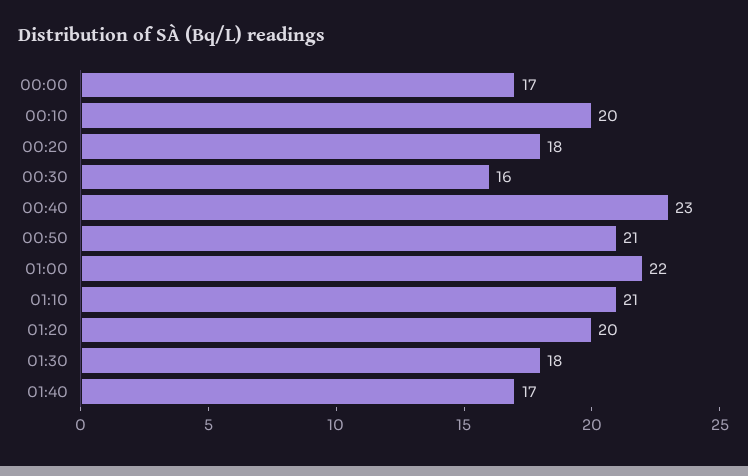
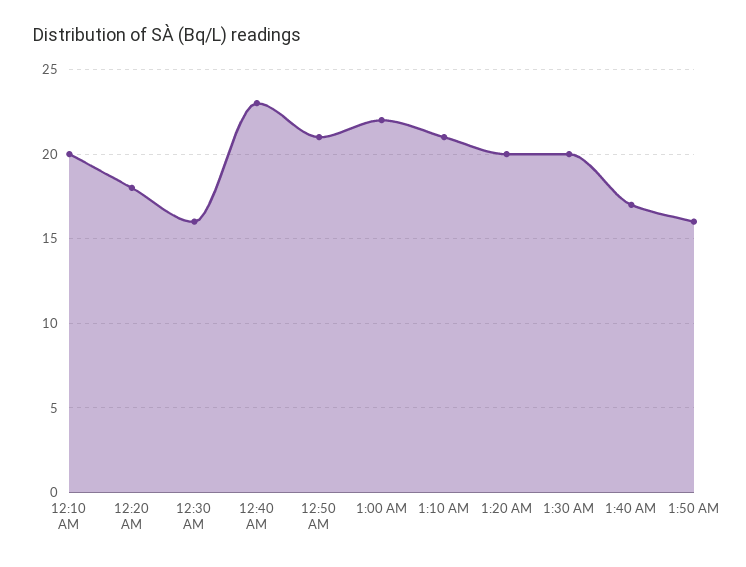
00:00: 17 -> none
01:30: 18 -> 20
1:50 AM: none -> 16

